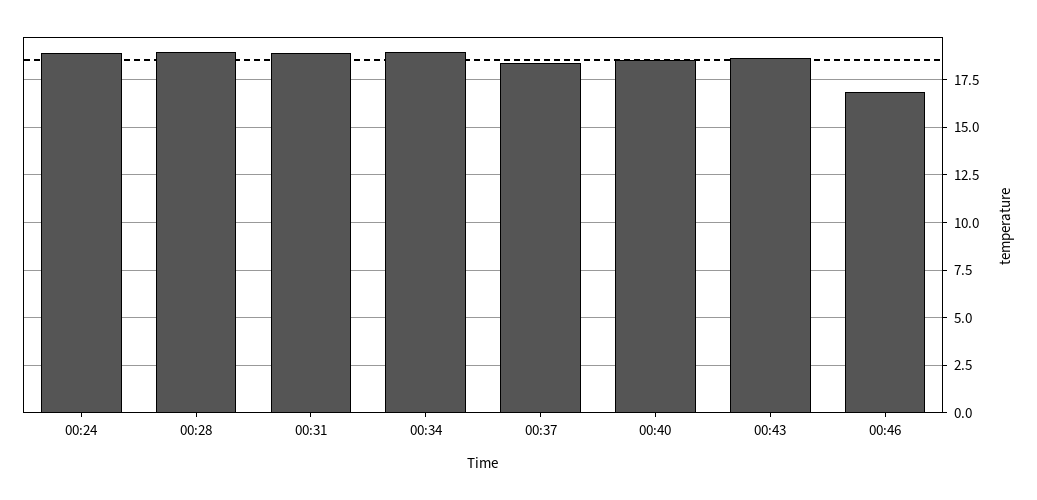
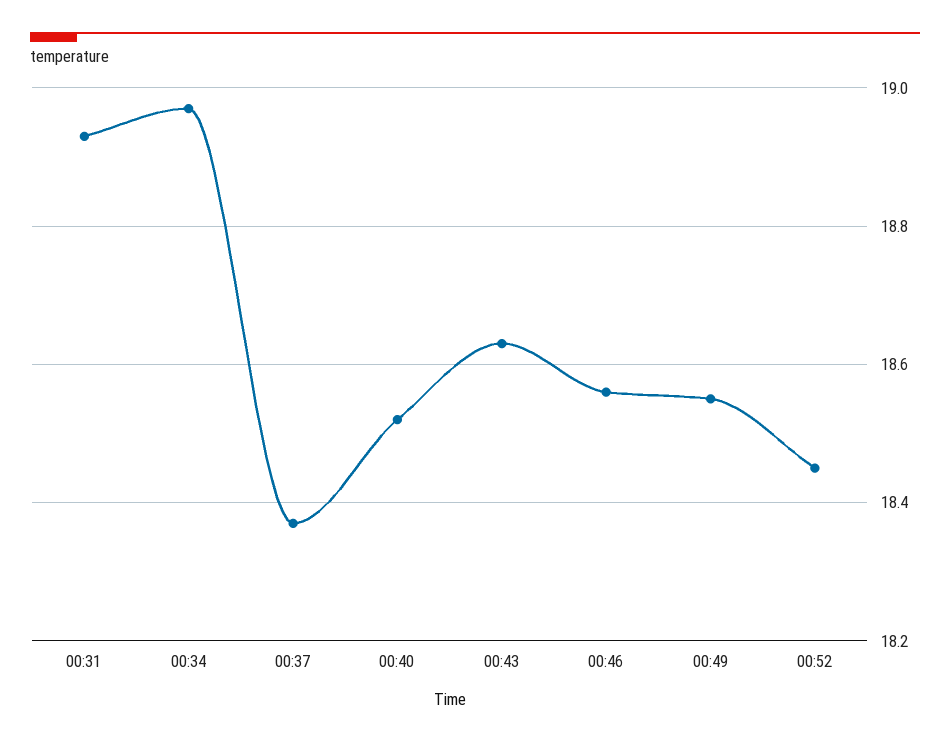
00:24: 19 -> none
00:28: 19 -> none
00:46: 17 -> 18.55
00:49: none -> 18.55
00:52: none -> 18.45

